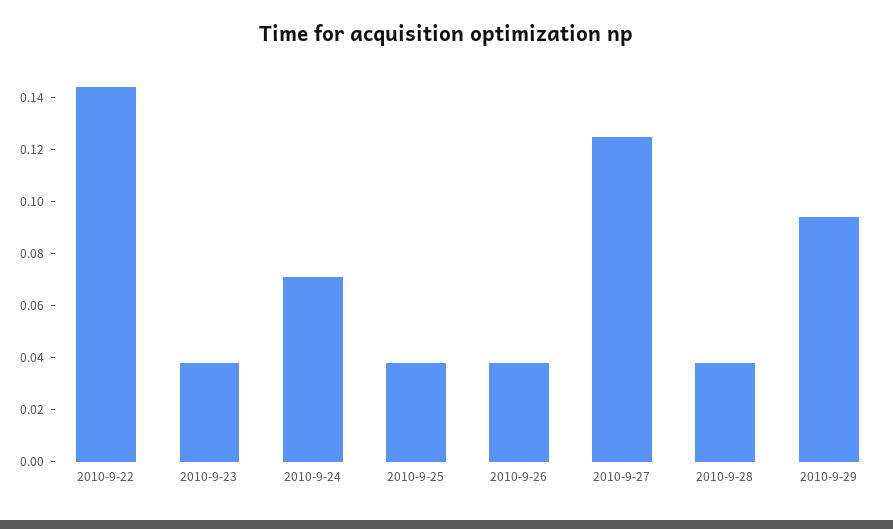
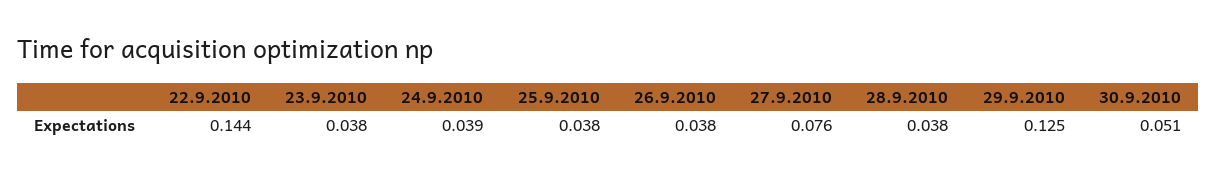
2010-9-24: 0.07 -> 0.039
2010-9-27: 0.125 -> 0.076
2010-9-29: 0.095 -> 0.125
30.9.2010: none -> 0.051

